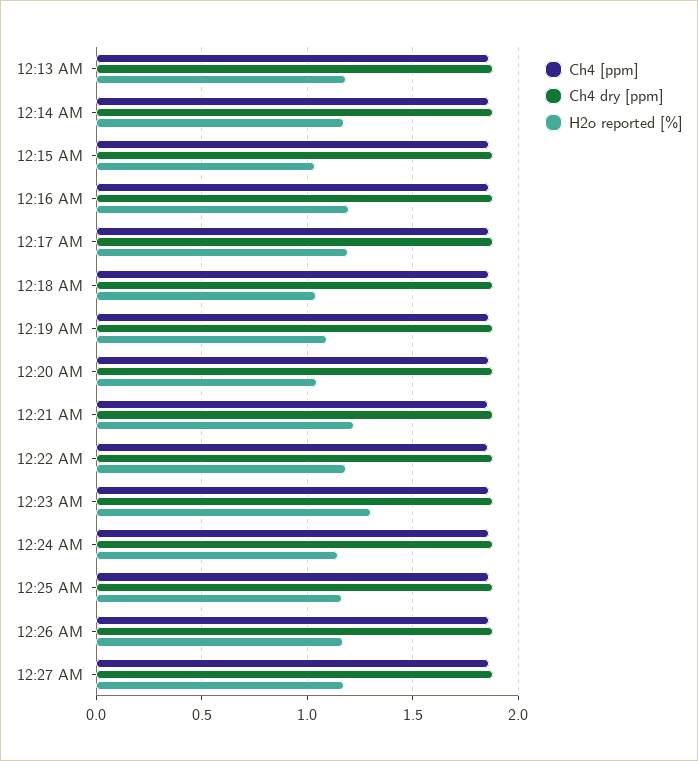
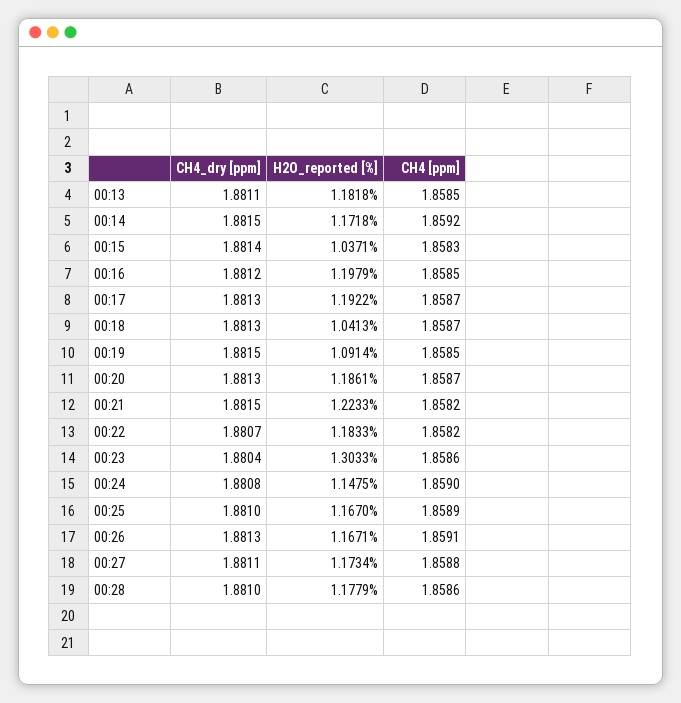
H2o reported [%], 12:20 AM: 1.05 -> 1.1861
Ch4 dry [ppm], 00:28: none -> 1.881
H2o reported [%], 00:28: none -> 1.1779
Ch4 [ppm], 00:28: none -> 1.8586

